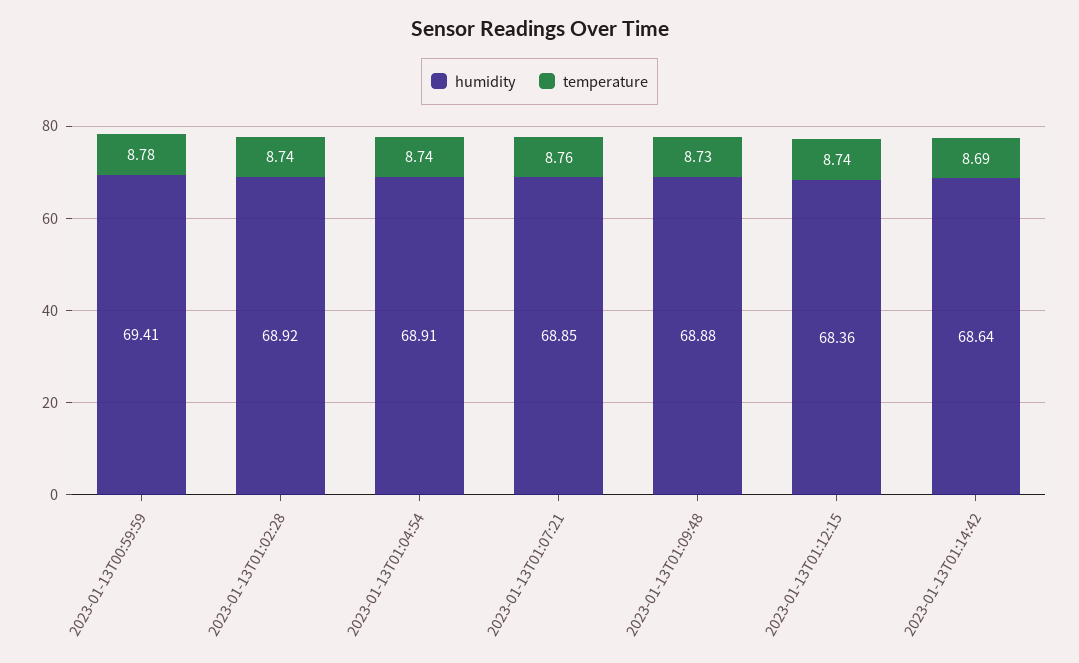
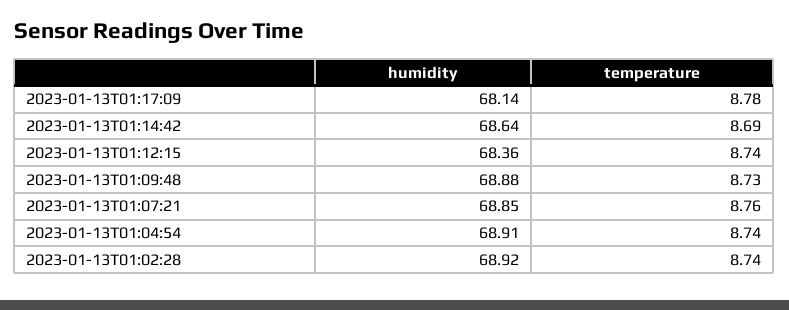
humidity, 2023-01-13T00:59:59: 69.41 -> none
temperature, 2023-01-13T00:59:59: 8.78 -> none
humidity, 2023-01-13T01:17:09: none -> 68.14
temperature, 2023-01-13T01:17:09: none -> 8.78

